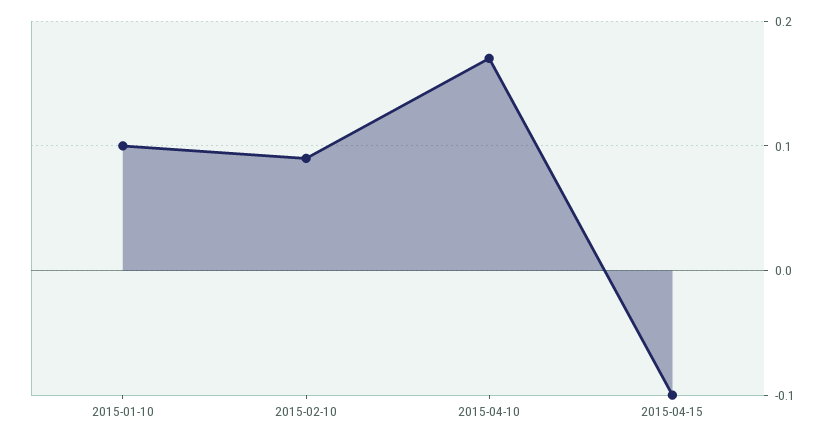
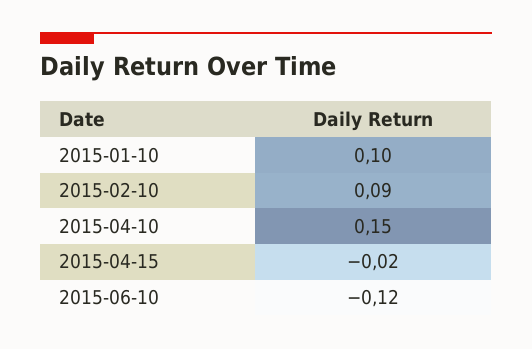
2015-04-10: 0.17 -> 0.15
2015-04-15: -0.1 -> -0.02
2015-06-10: none -> -0.12

